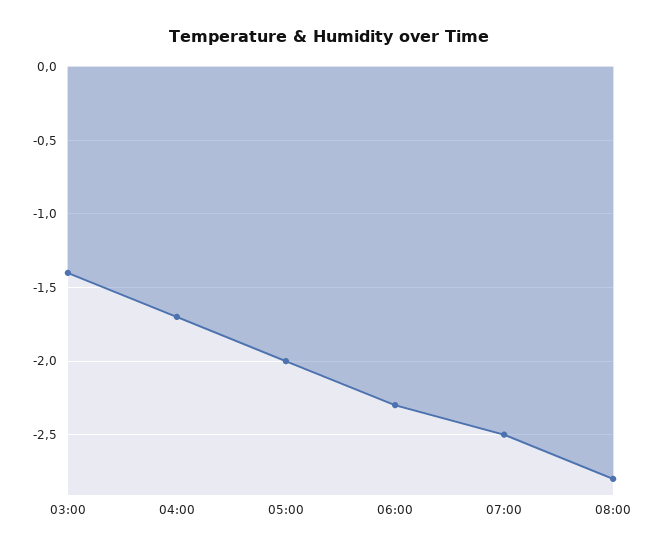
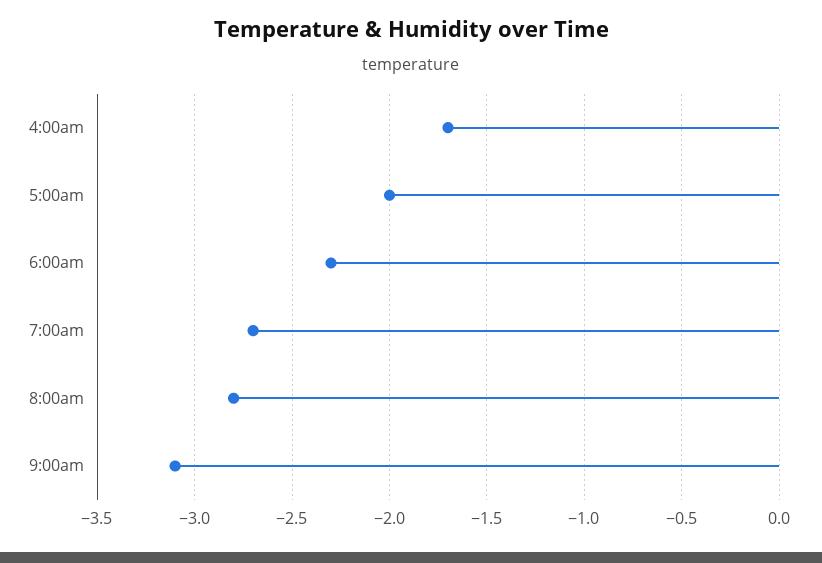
03:00: -1.4 -> none
07:00: -2.5 -> -2.7
9:00am: none -> -3.1

